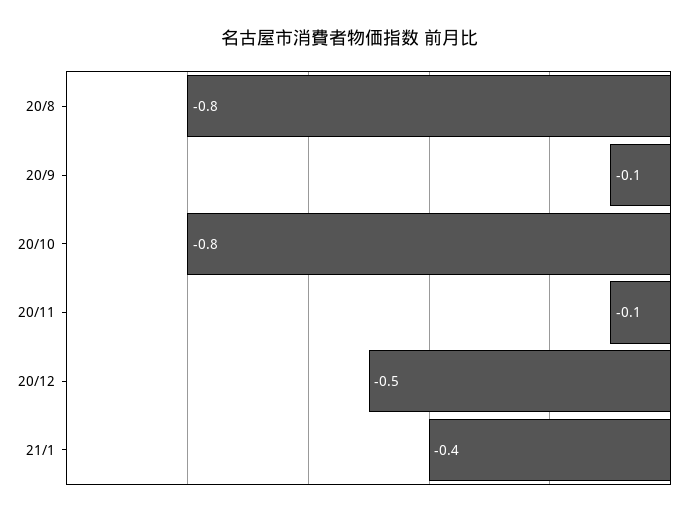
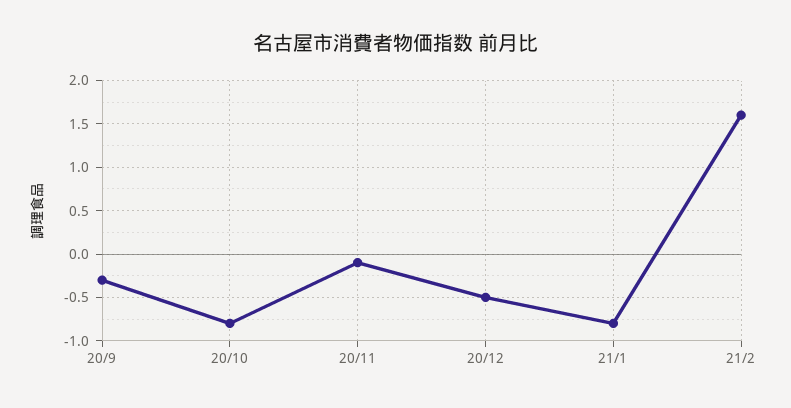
20/8: -0.8 -> none
20/9: -0.1 -> -0.3
21/1: -0.4 -> -0.8
21/2: none -> 1.6

